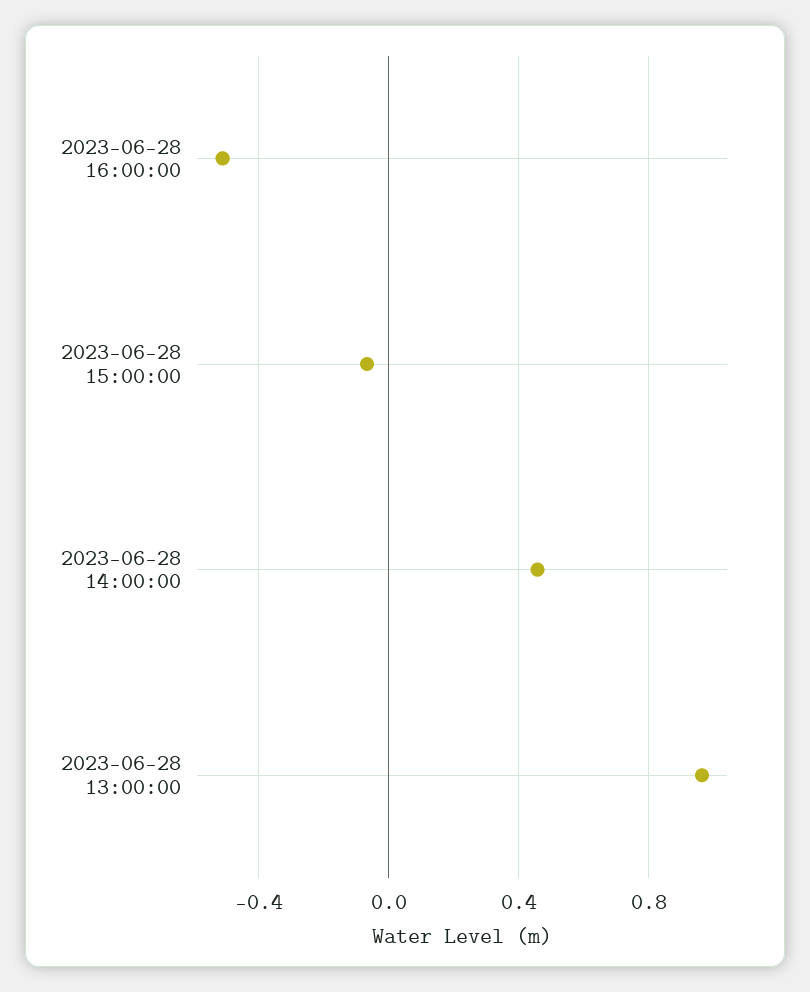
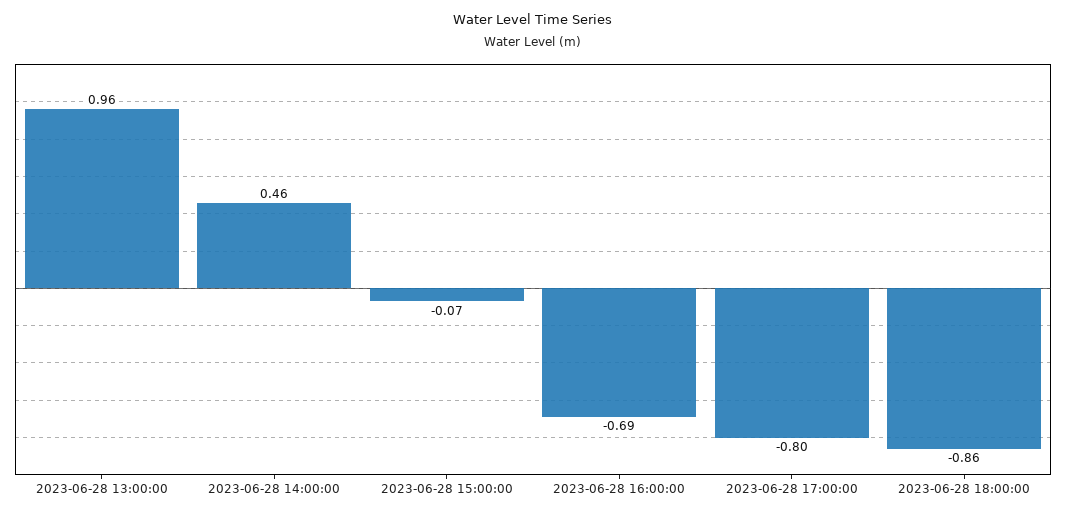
2023-06-28 16:00:00: -0.5 -> -0.69
2023-06-28 17:00:00: none -> -0.8
2023-06-28 18:00:00: none -> -0.86

